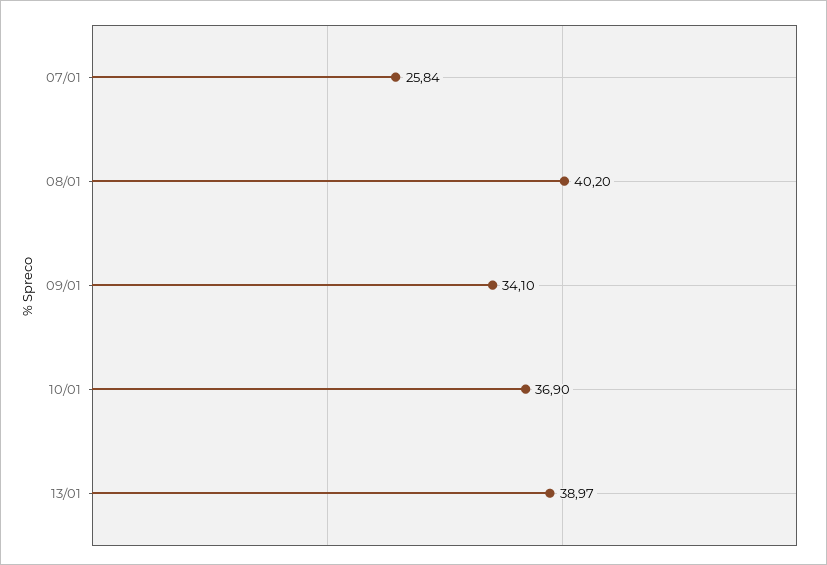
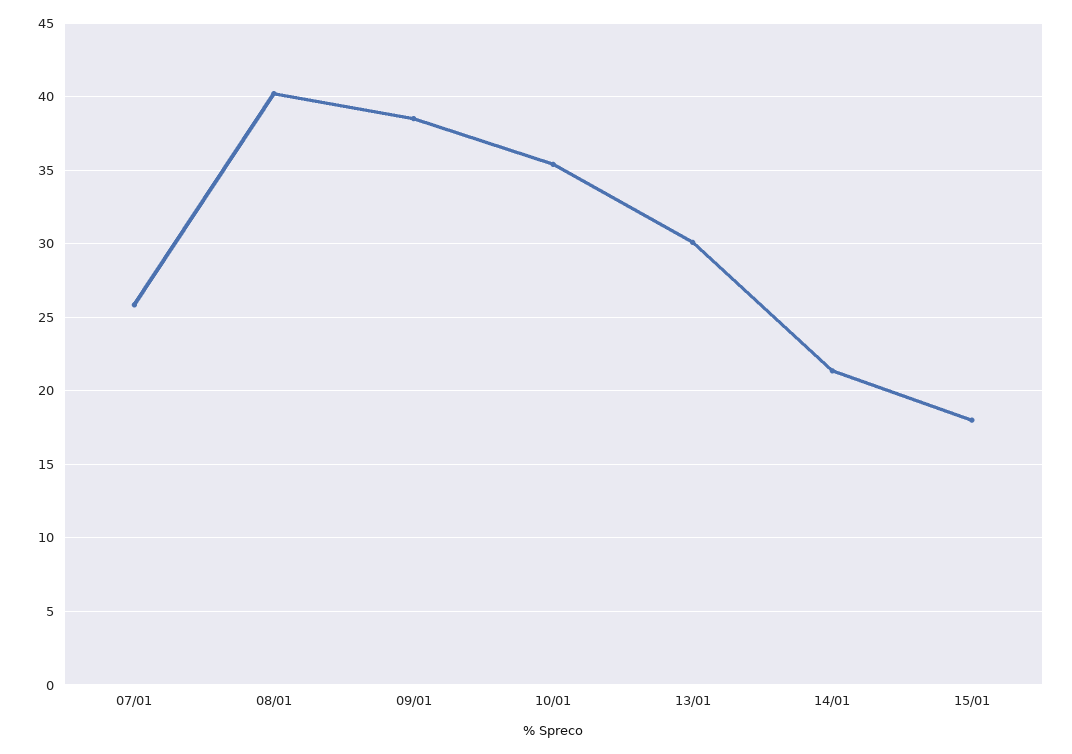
09/01: 34.1 -> 38.5
10/01: 36.9 -> 35.5
13/01: 38.97 -> 30
14/01: none -> 21.5
15/01: none -> 18

